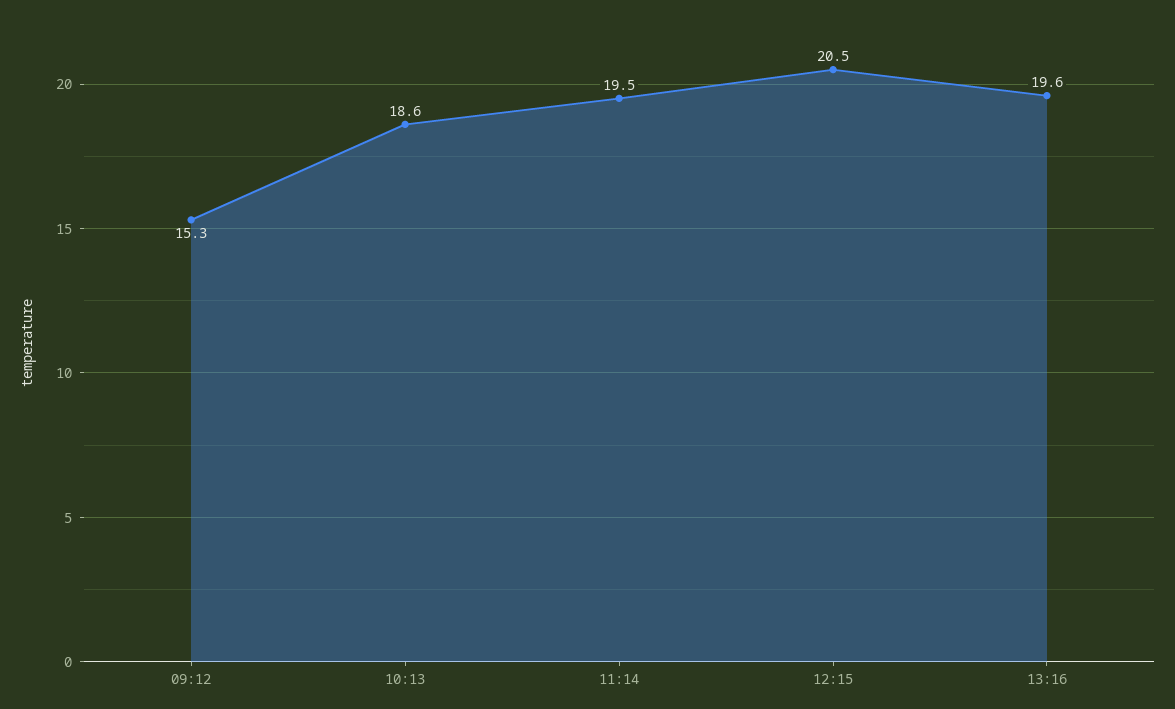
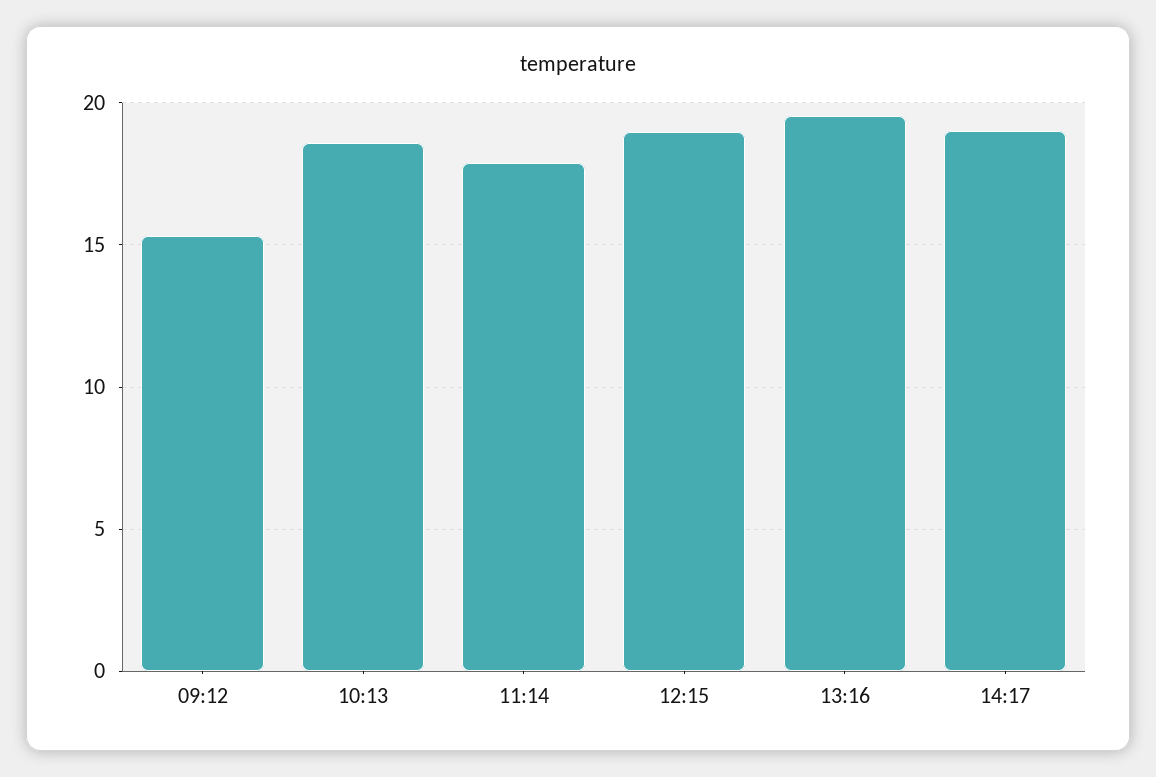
11:14: 19.5 -> 18
12:15: 20.5 -> 19
14:17: none -> 19

